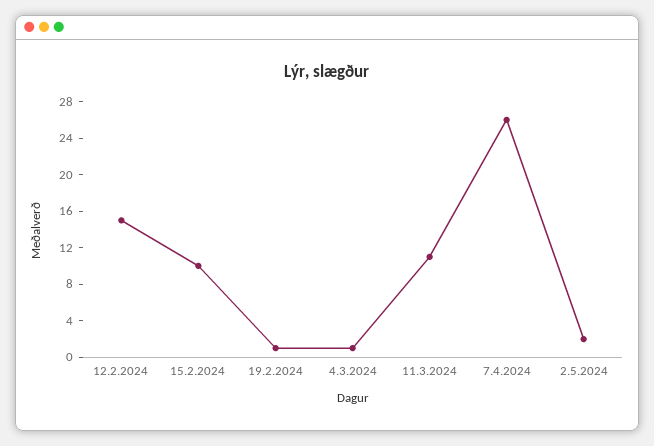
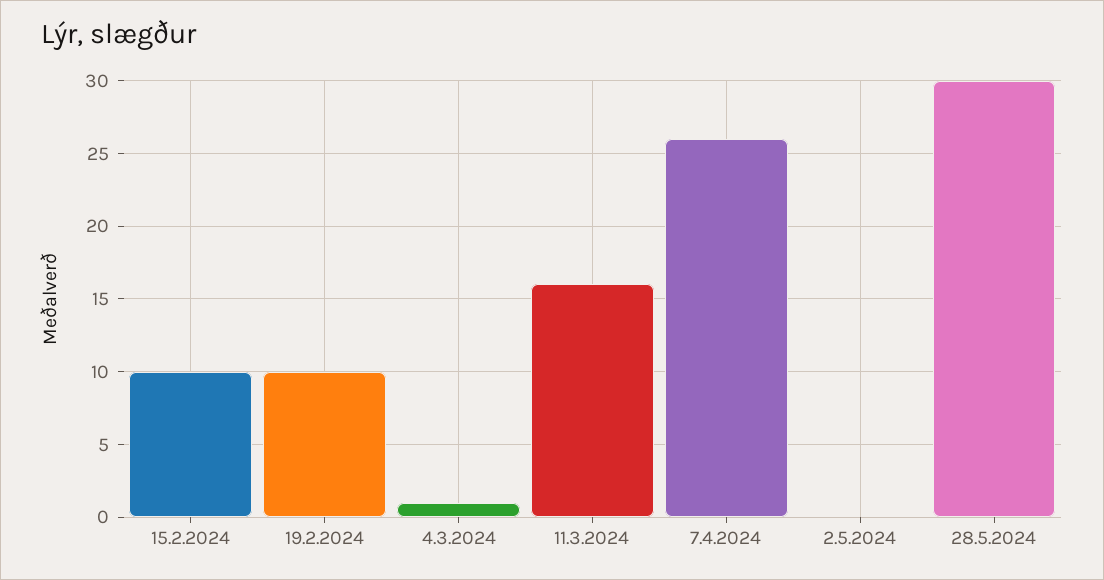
12.2.2024: 15 -> none
19.2.2024: 1 -> 10
11.3.2024: 11 -> 16
2.5.2024: 2 -> 0
28.5.2024: none -> 30

